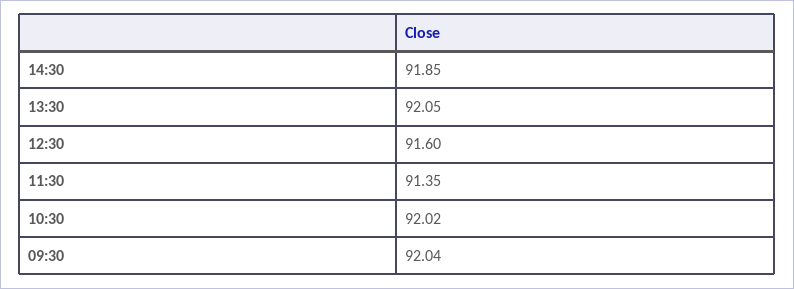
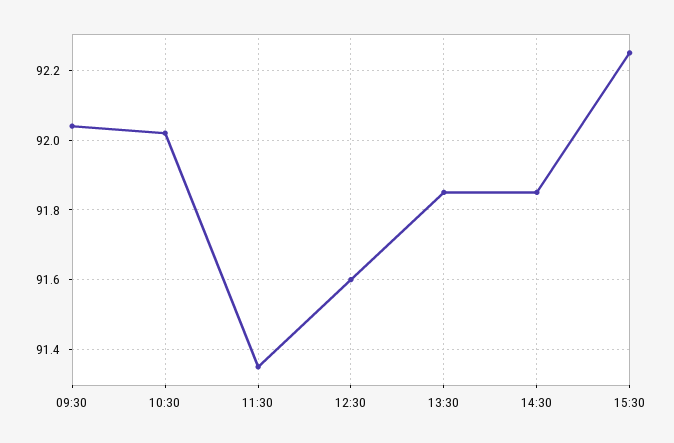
13:30: 92.05 -> 91.85
15:30: none -> 92.25

